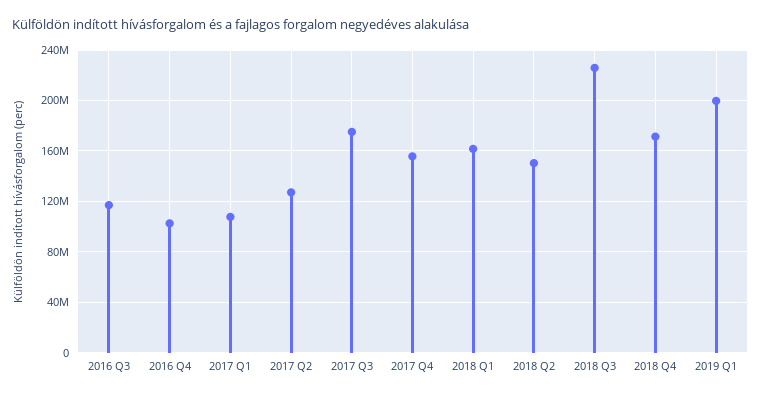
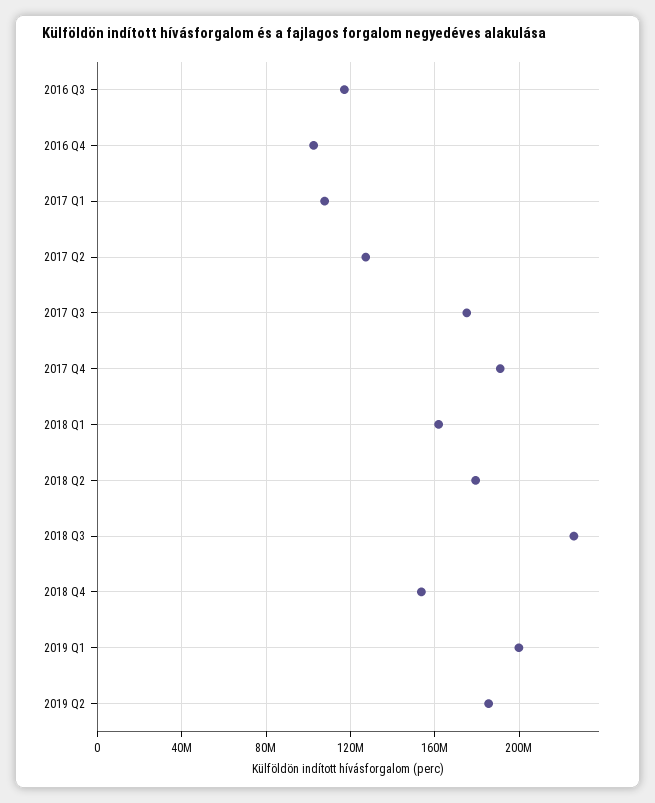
2017 Q4: 155000000 -> 190000000
2018 Q2: 150000000 -> 180000000
2018 Q4: 170000000 -> 155000000
2019 Q2: none -> 185000000

